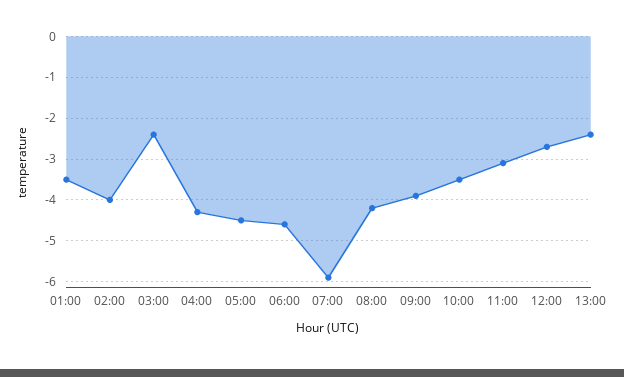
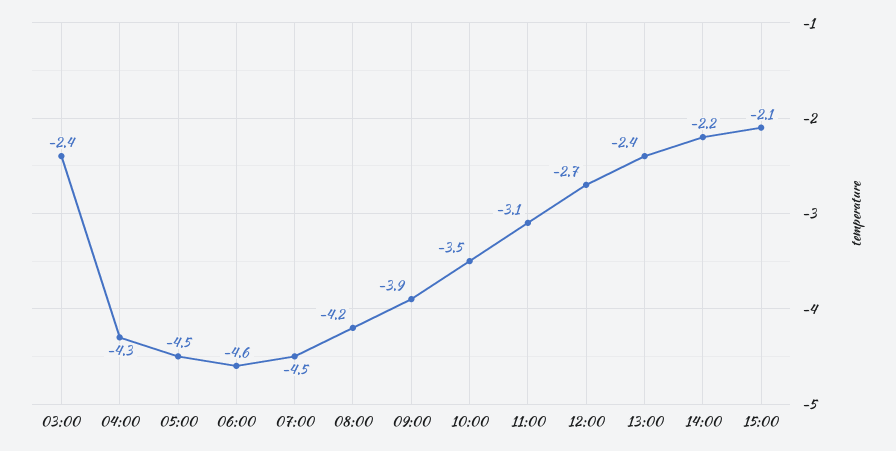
01:00: -3.5 -> none
02:00: -4 -> none
07:00: -6 -> -4.5
14:00: none -> -2.2
15:00: none -> -2.1

